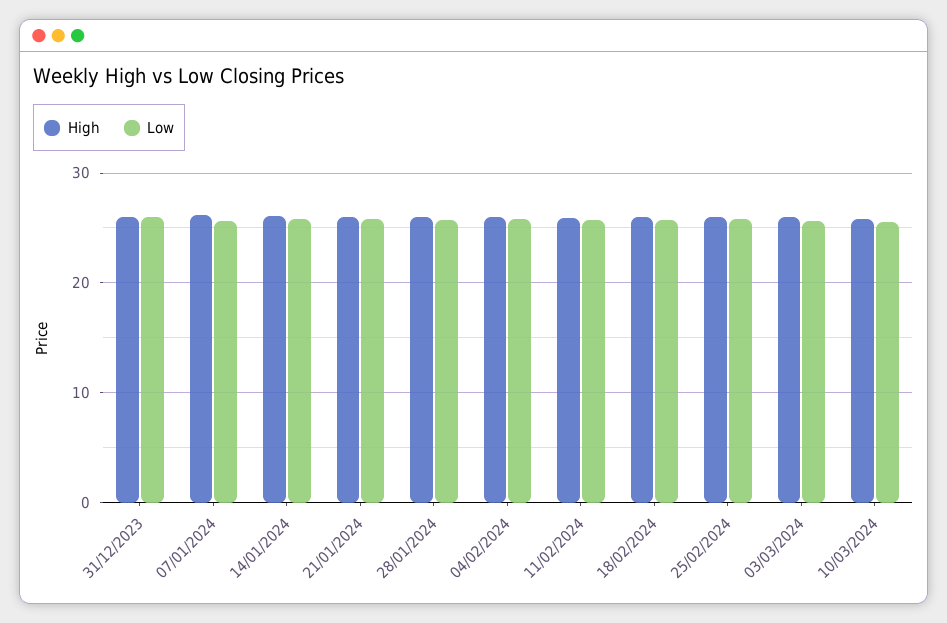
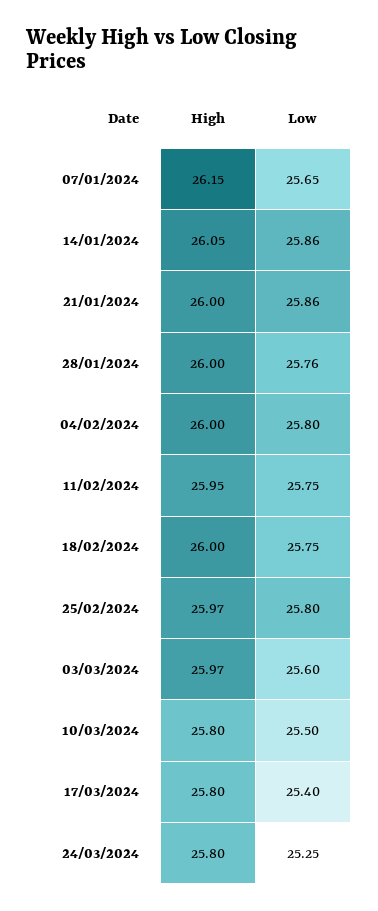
High, 31/12/2023: 26 -> none
Low, 31/12/2023: 26 -> none
High, 17/03/2024: none -> 25.8
Low, 17/03/2024: none -> 25.4
High, 24/03/2024: none -> 25.8
Low, 24/03/2024: none -> 25.25

